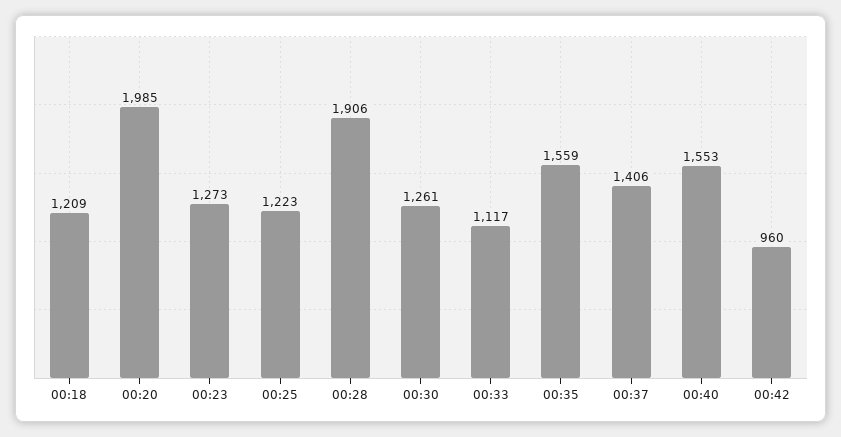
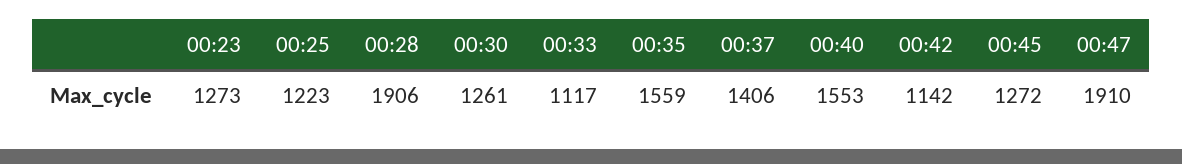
00:18: 1209 -> none
00:20: 1985 -> none
00:42: 960 -> 1142
00:45: none -> 1272
00:47: none -> 1910

